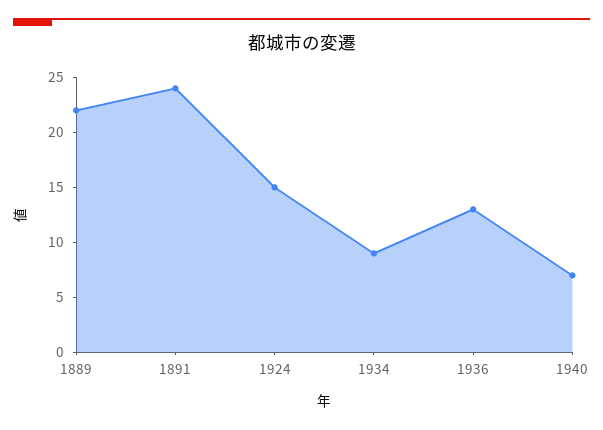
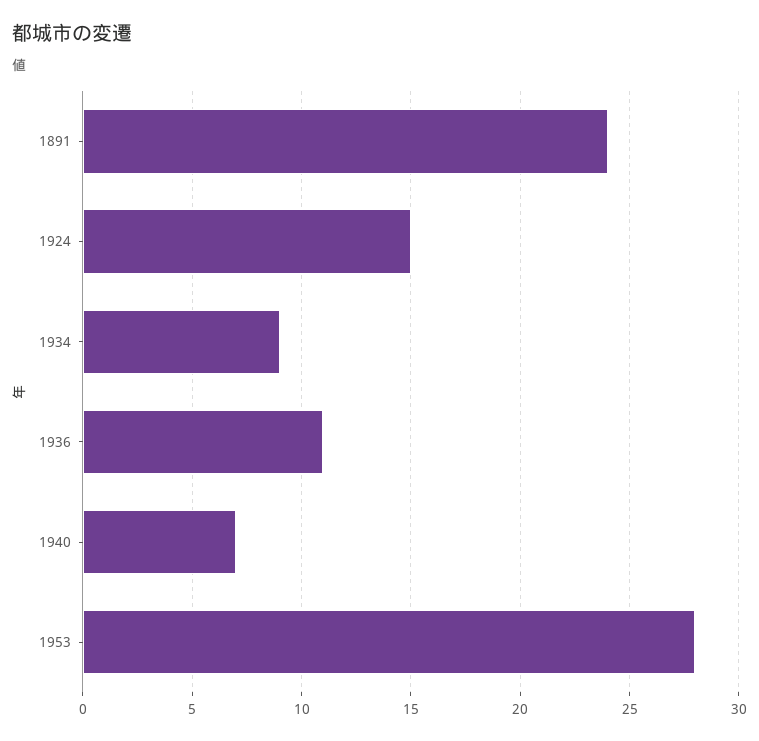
1889: 22 -> none
1936: 13 -> 11
1953: none -> 28

